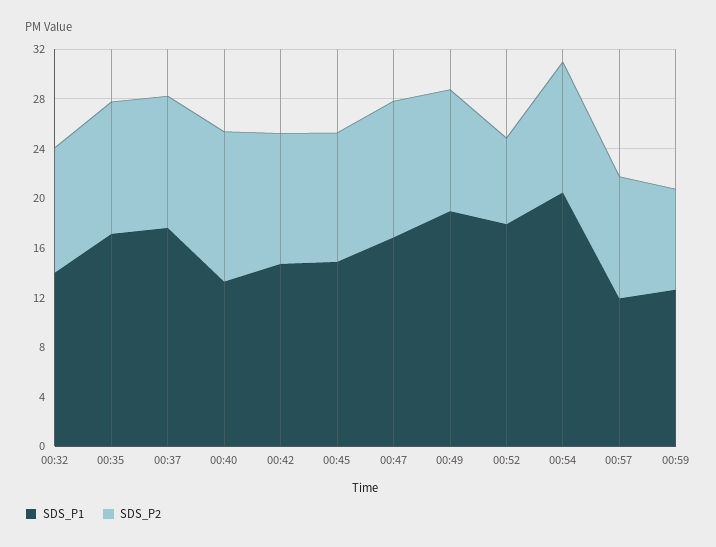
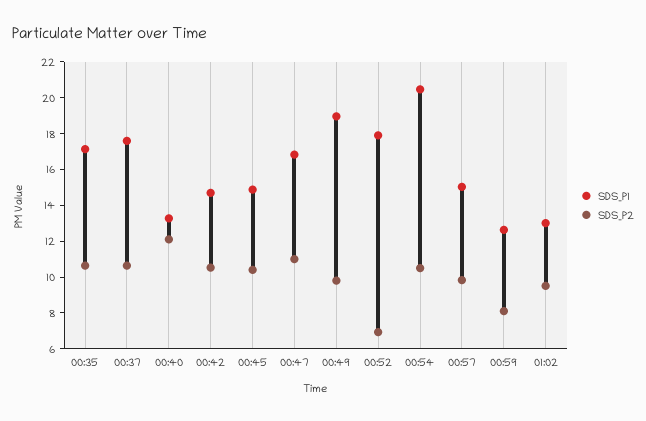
SDS_P1, 00:32: 14 -> none
SDS_P2, 00:32: 10 -> none
SDS_P1, 00:57: 12 -> 15
SDS_P1, 01:02: none -> 13
SDS_P2, 01:02: none -> 9.5

